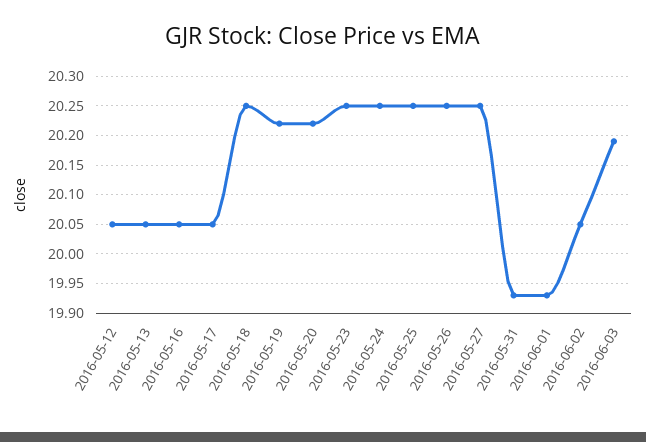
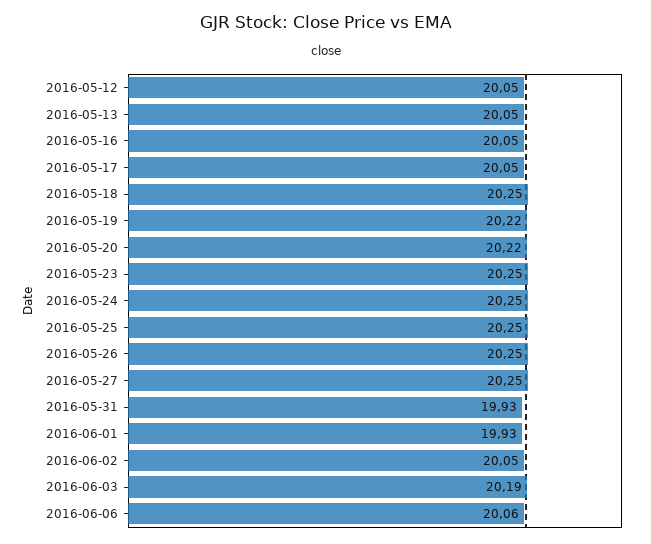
2016-06-06: none -> 20.06

